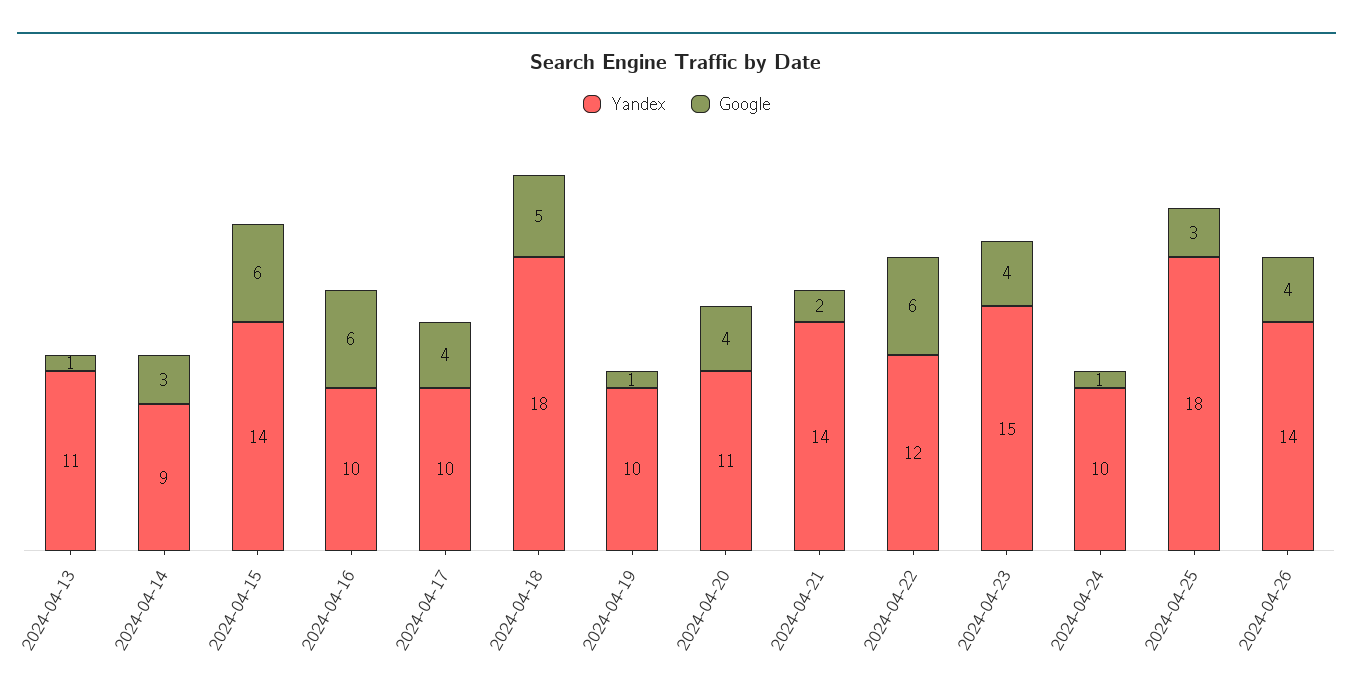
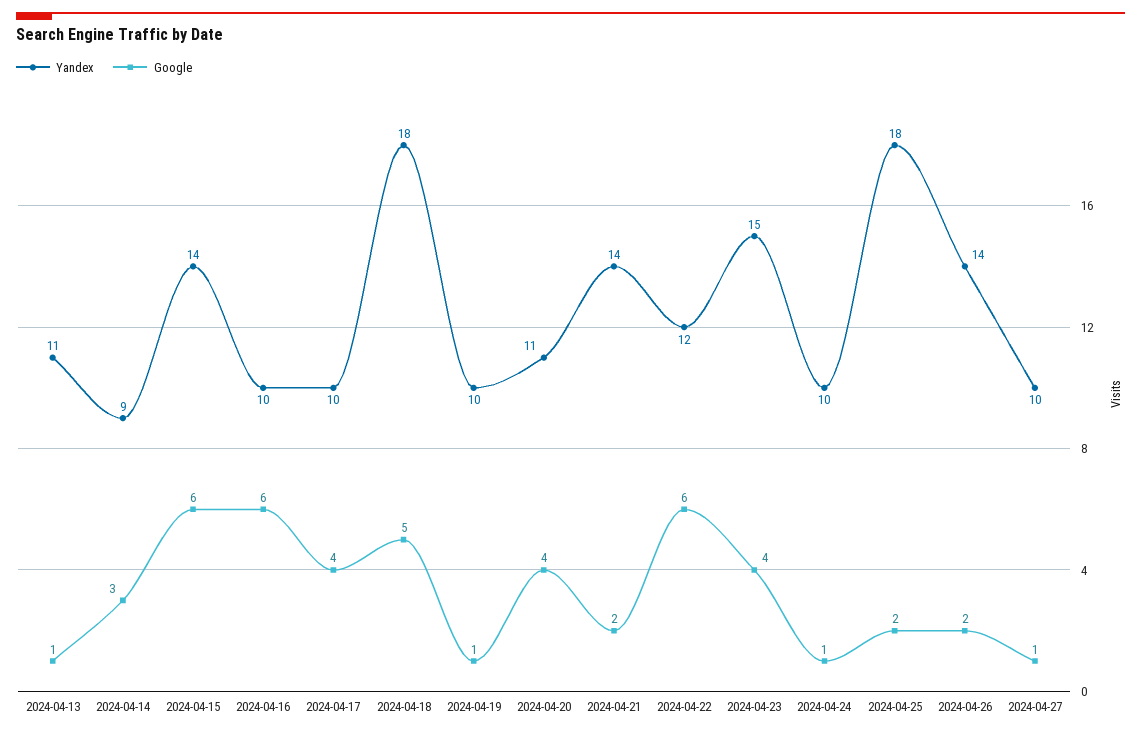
Google, 2024-04-25: 3 -> 2
Google, 2024-04-26: 4 -> 2
Yandex, 2024-04-27: none -> 10
Google, 2024-04-27: none -> 1

